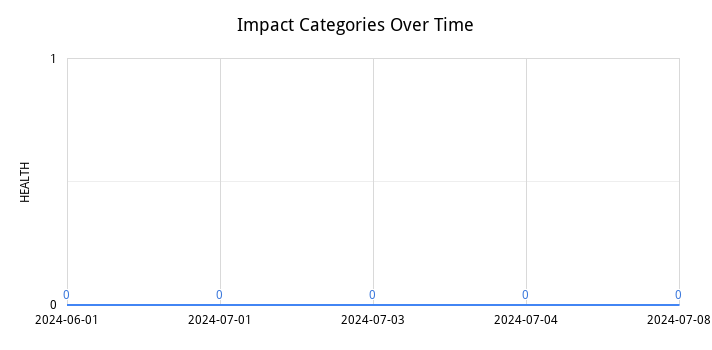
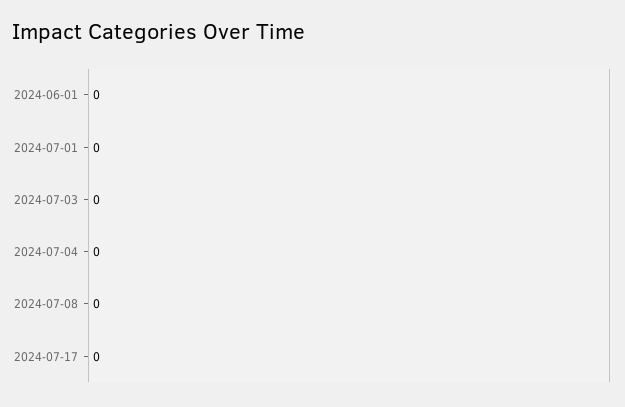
2024-07-17: none -> 0

